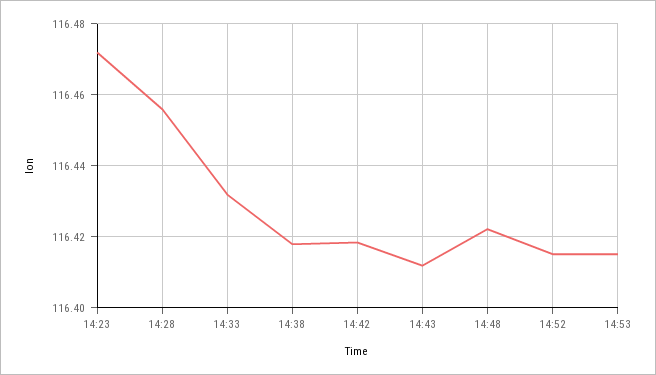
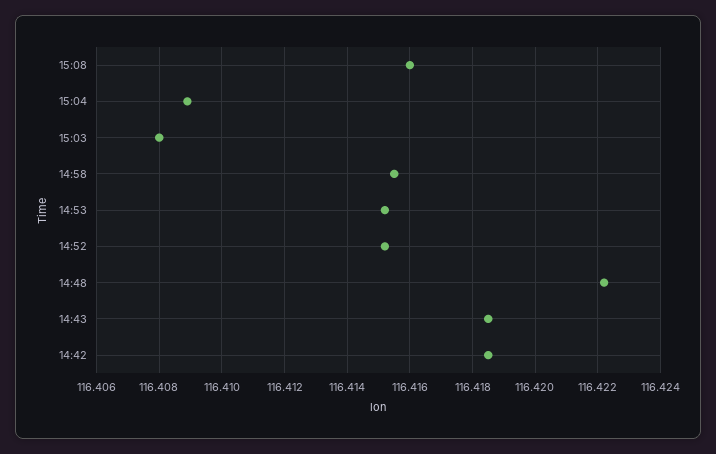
14:23: 116.472 -> none
14:28: 116.456 -> none
14:33: 116.432 -> none
14:38: 116.418 -> none
14:43: 116.412 -> 116.4185
15:08: none -> 116.416
15:04: none -> 116.409
15:03: none -> 116.408
14:58: none -> 116.4155

